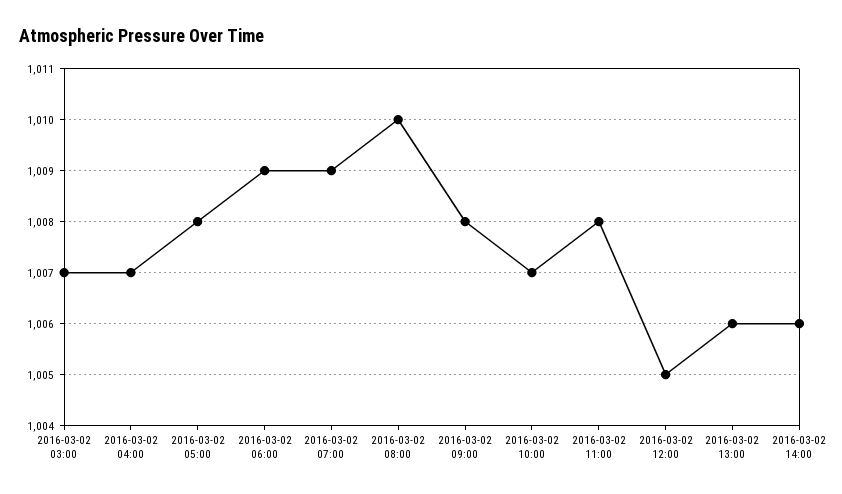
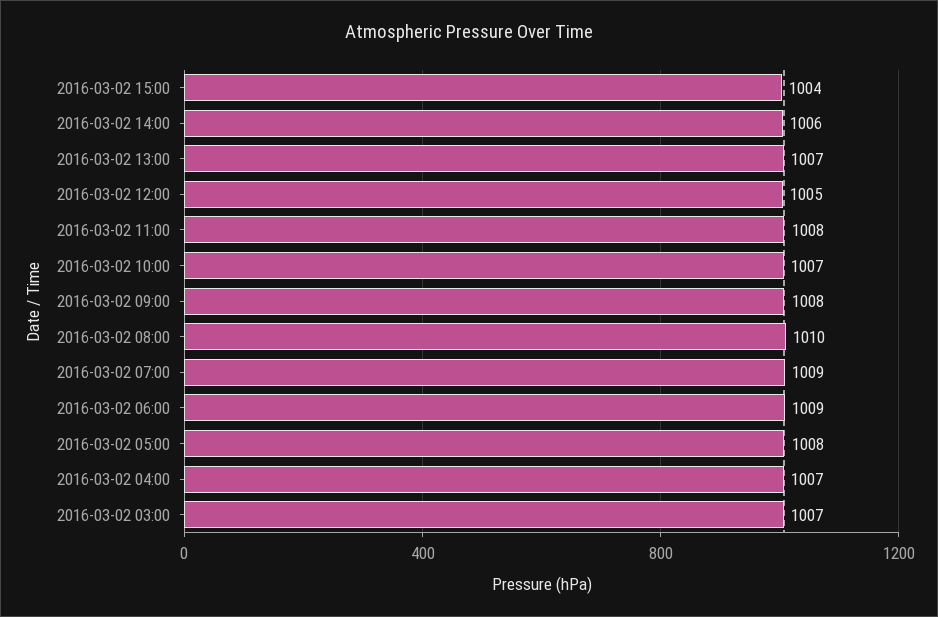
2016-03-02 13:00: 1006 -> 1007
2016-03-02 15:00: none -> 1004

